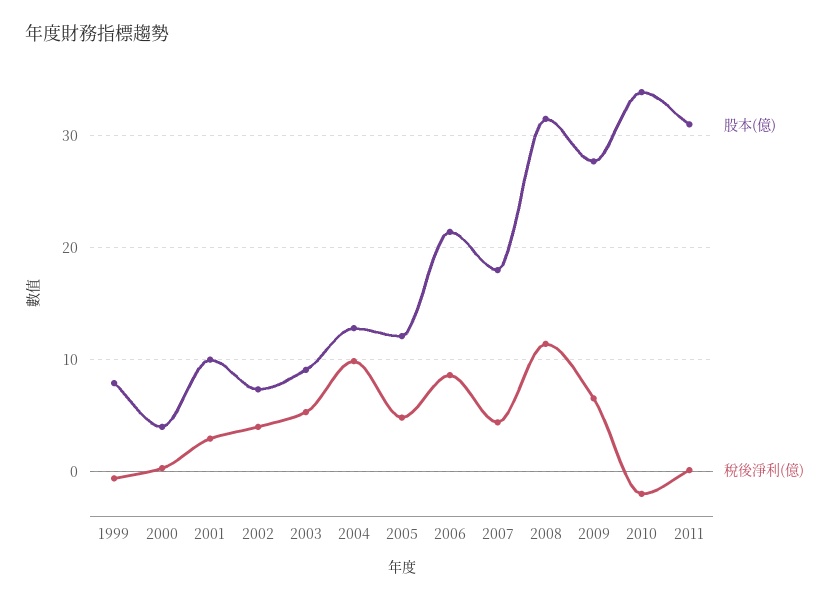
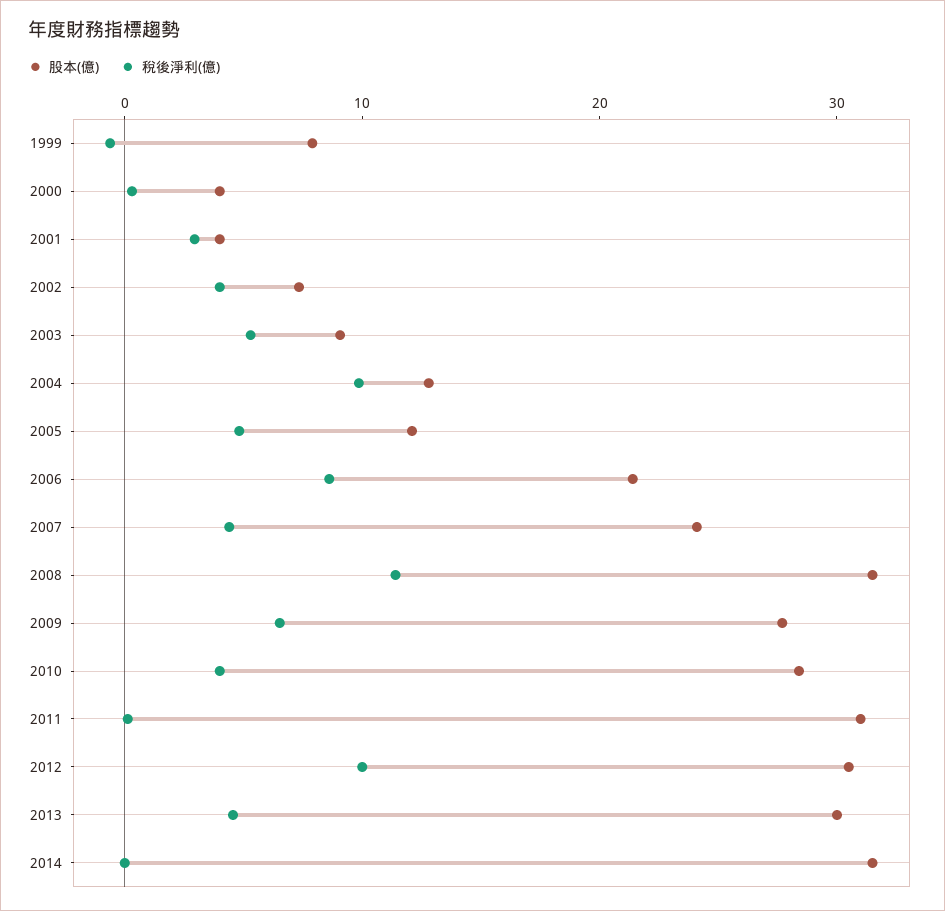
股本(億), 2001: 10 -> 4
股本(億), 2007: 18 -> 24
股本(億), 2010: 34 -> 28
稅後淨利(億), 2010: -2 -> 4
股本(億), 2012: none -> 30
稅後淨利(億), 2012: none -> 10
股本(億), 2013: none -> 30
稅後淨利(億), 2013: none -> 4
股本(億), 2014: none -> 32
稅後淨利(億), 2014: none -> 0

